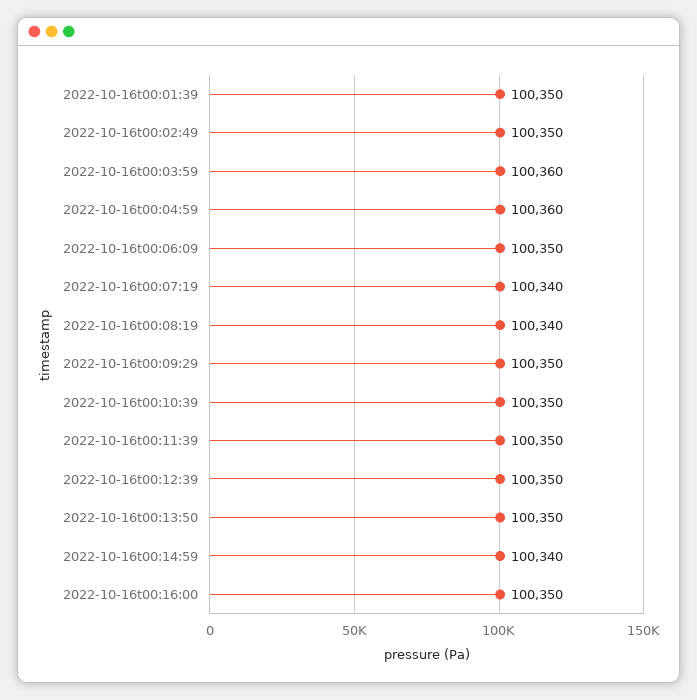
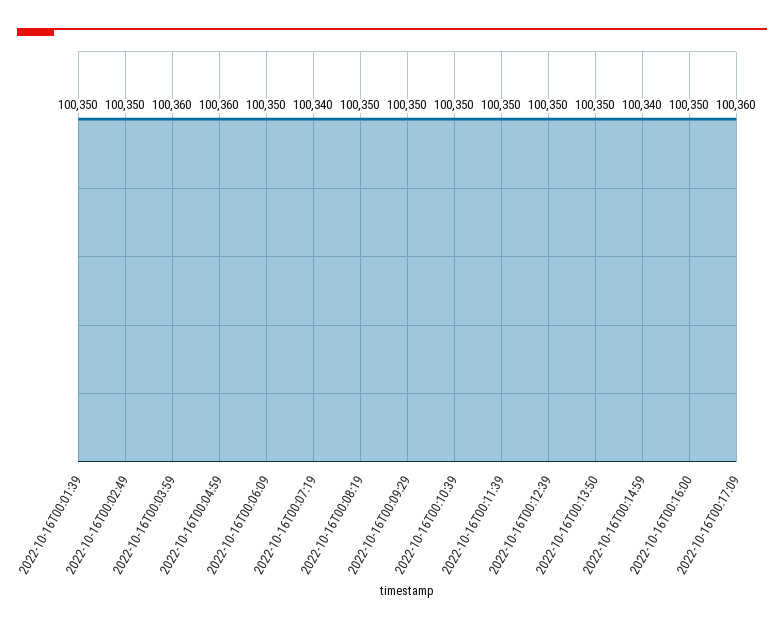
2022-10-16t00:08:19: 100340 -> 100350
2022-10-16T00:17:09: none -> 100360

